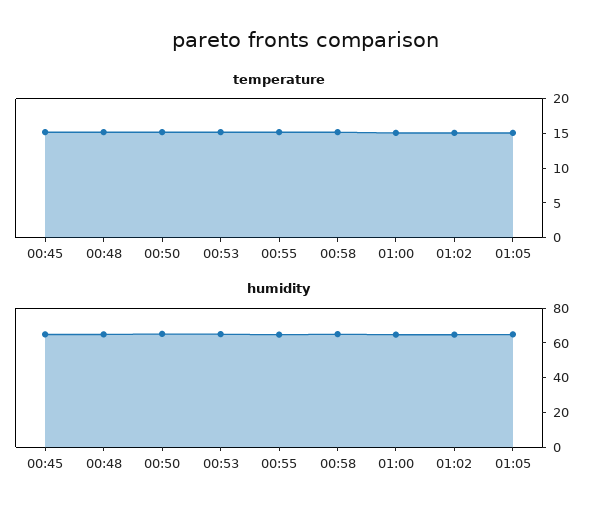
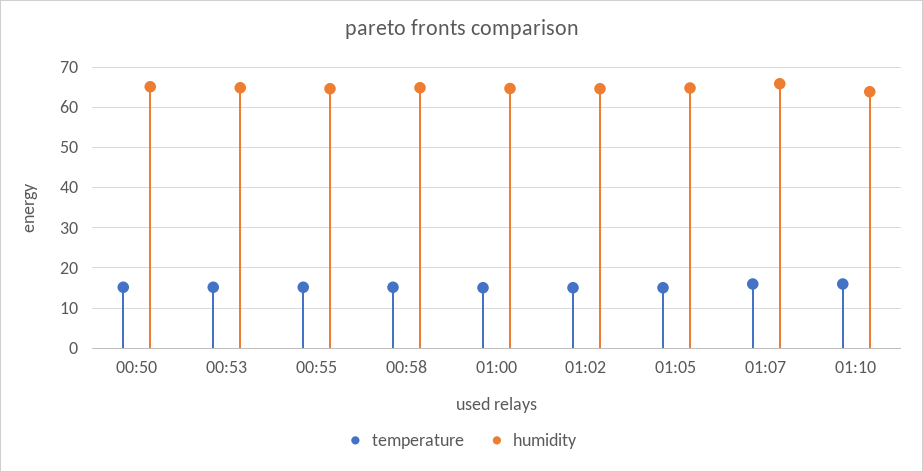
temperature, 00:45: 15 -> none
temperature, 00:48: 15 -> none
humidity, 00:45: 65 -> none
humidity, 00:48: 65 -> none
temperature, 01:07: none -> 16
humidity, 01:07: none -> 66
temperature, 01:10: none -> 16
humidity, 01:10: none -> 64

